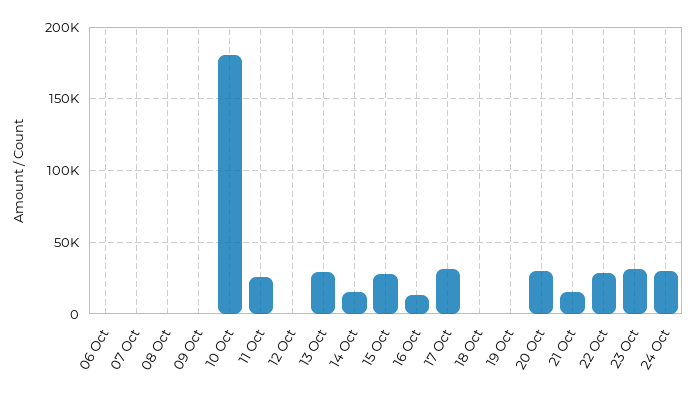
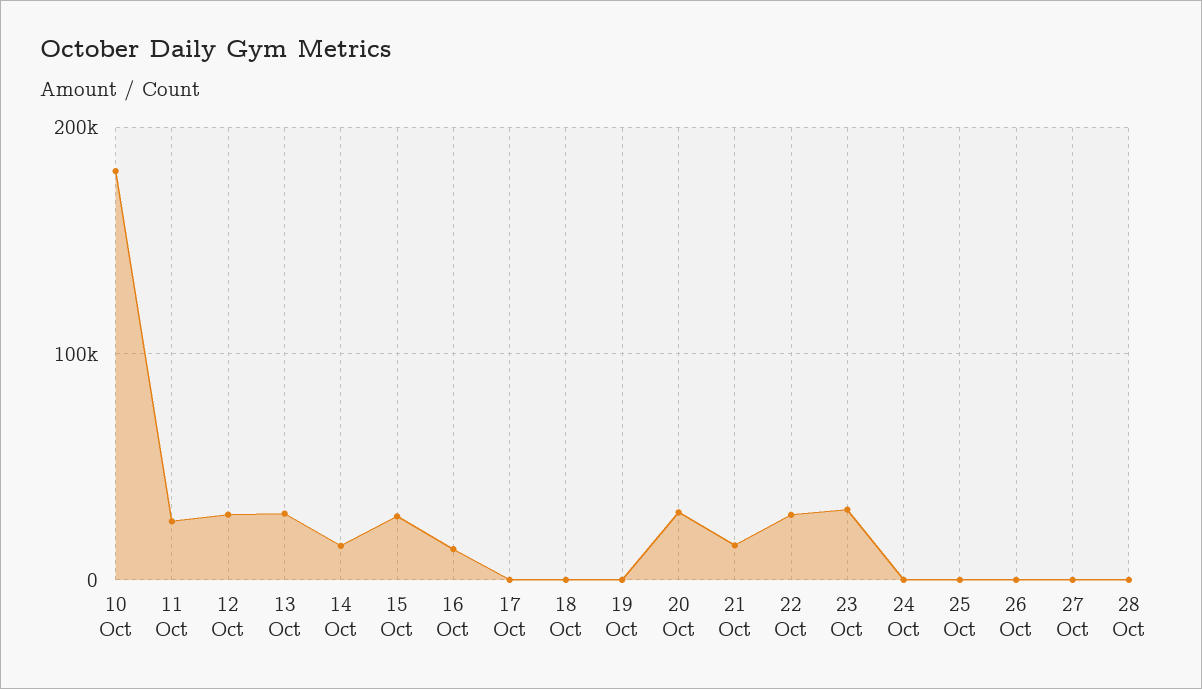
06 Oct: 0 -> none
07 Oct: 0 -> none
08 Oct: 0 -> none
09 Oct: 0 -> none
12 Oct: 0 -> 30000
17 Oct: 30000 -> 0
24 Oct: 30000 -> 0
25 Oct: none -> 0
26 Oct: none -> 0
27 Oct: none -> 0
28 Oct: none -> 0

